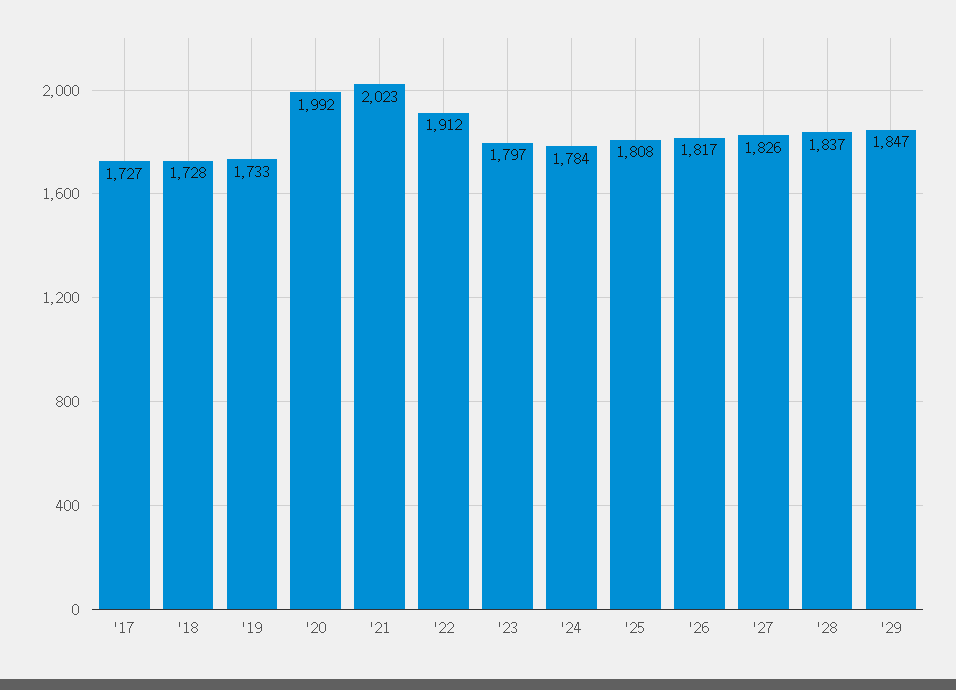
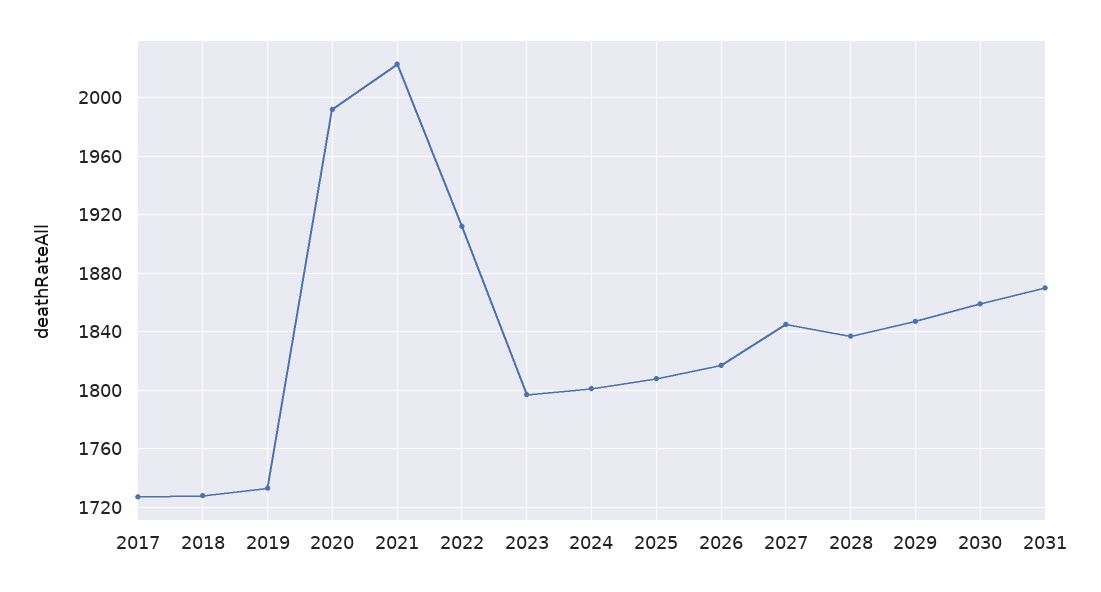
'24: 1784 -> 1800
'27: 1826 -> 1845
2030: none -> 1860
2031: none -> 1870

